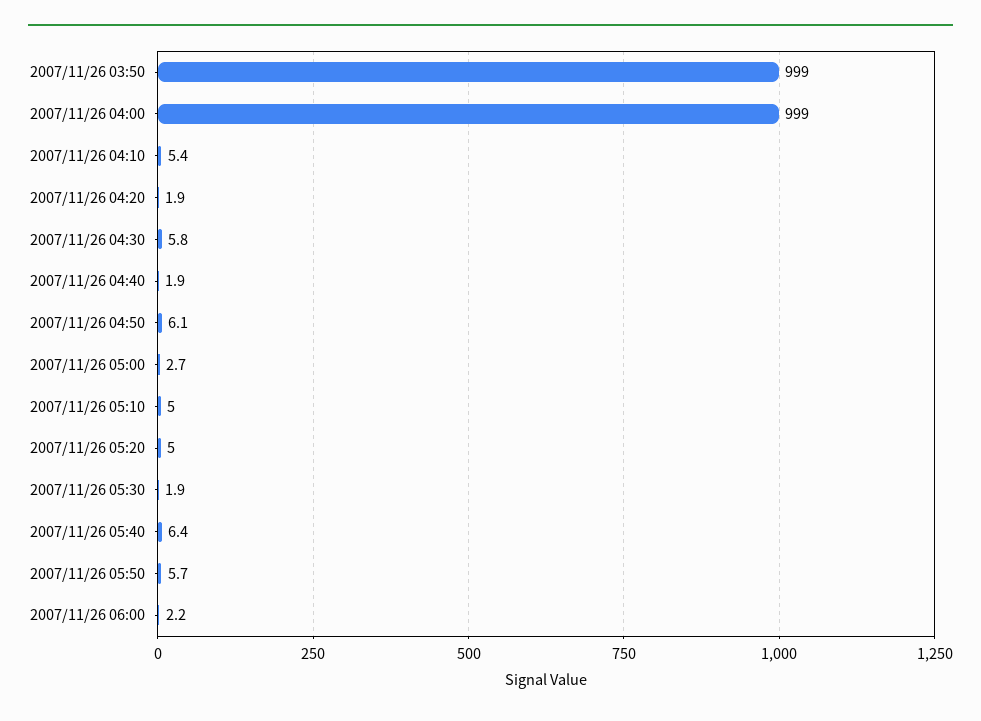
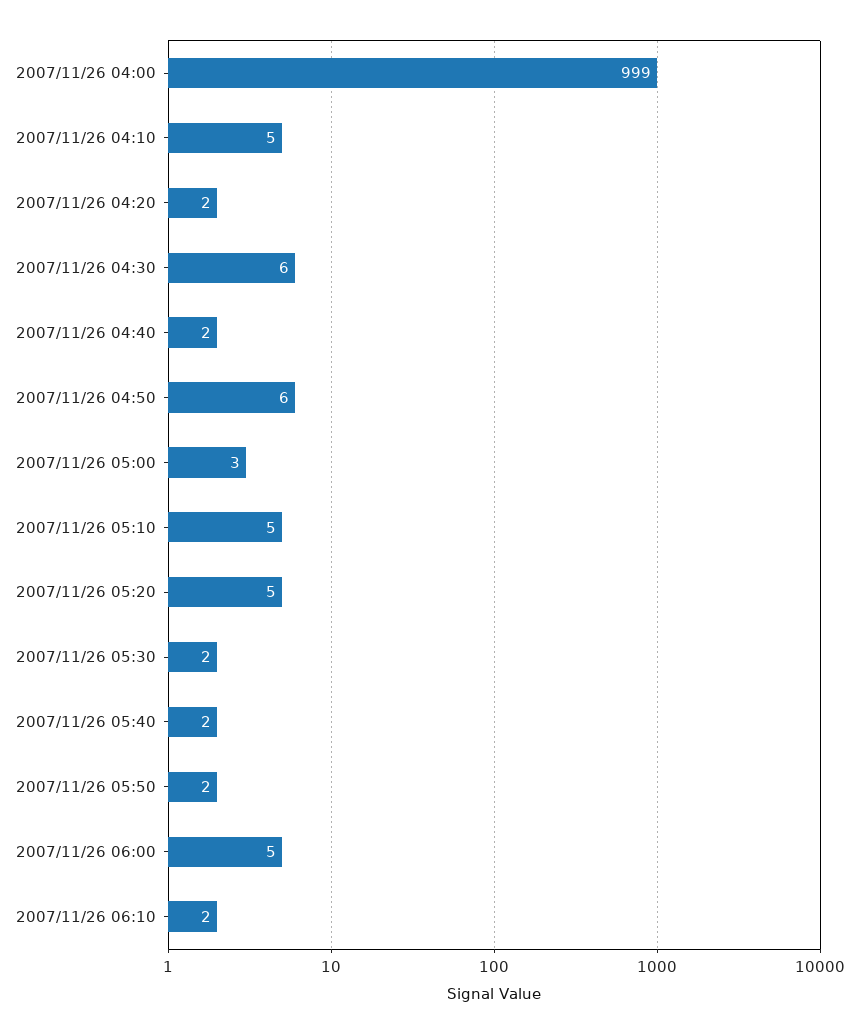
2007/11/26 03:50: 999 -> none
2007/11/26 05:40: 6.4 -> 2
2007/11/26 05:50: 5.7 -> 2
2007/11/26 06:00: 2.2 -> 5
2007/11/26 06:10: none -> 2

